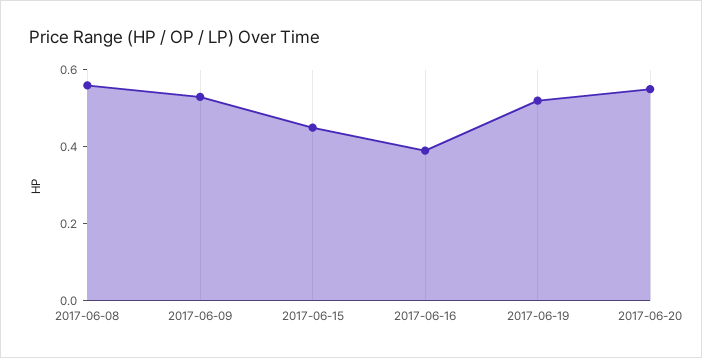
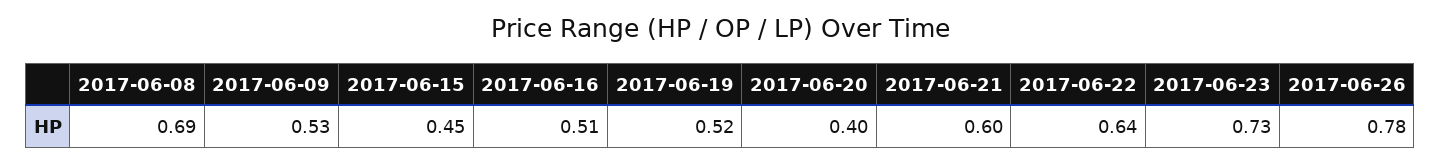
2017-06-08: 0.55 -> 0.69
2017-06-16: 0.4 -> 0.51
2017-06-20: 0.55 -> 0.4
2017-06-21: none -> 0.6
2017-06-22: none -> 0.64
2017-06-23: none -> 0.73
2017-06-26: none -> 0.78

